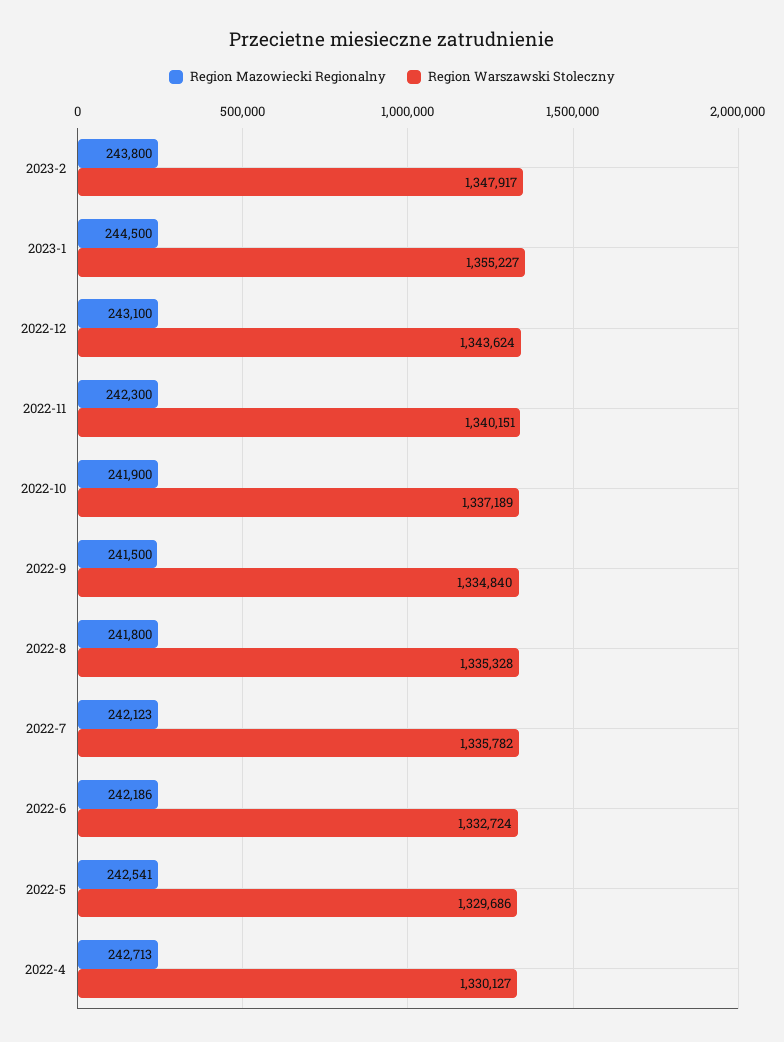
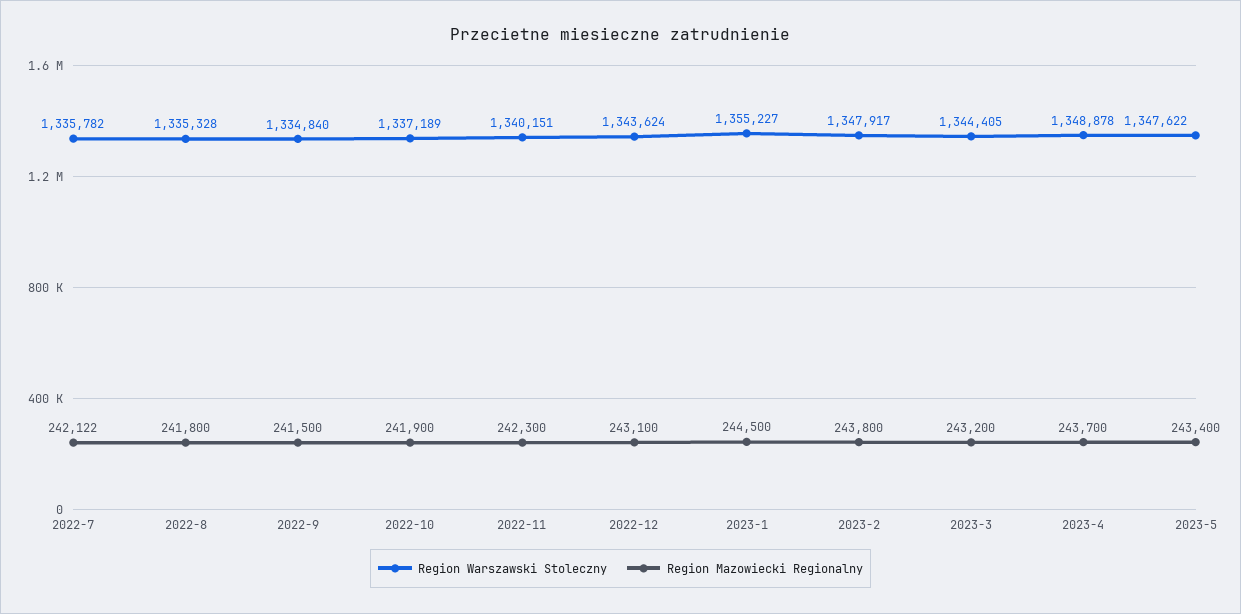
Region Mazowiecki Regionalny, 2022-7: 242123 -> 242122
Region Mazowiecki Regionalny, 2022-6: 242186 -> none
Region Warszawski Stoleczny, 2022-6: 1332724 -> none
Region Mazowiecki Regionalny, 2022-5: 242541 -> none
Region Warszawski Stoleczny, 2022-5: 1329686 -> none
Region Mazowiecki Regionalny, 2022-4: 242713 -> none
Region Warszawski Stoleczny, 2022-4: 1330127 -> none
Region Warszawski Stoleczny, 2023-3: none -> 1344405
Region Mazowiecki Regionalny, 2023-3: none -> 243200
Region Warszawski Stoleczny, 2023-4: none -> 1348878
Region Mazowiecki Regionalny, 2023-4: none -> 243700
Region Warszawski Stoleczny, 2023-5: none -> 1347622
Region Mazowiecki Regionalny, 2023-5: none -> 243400

